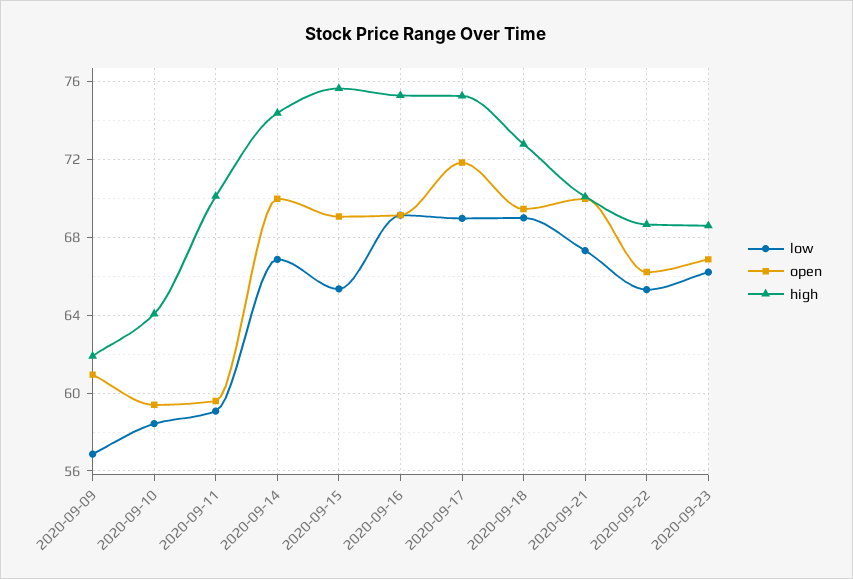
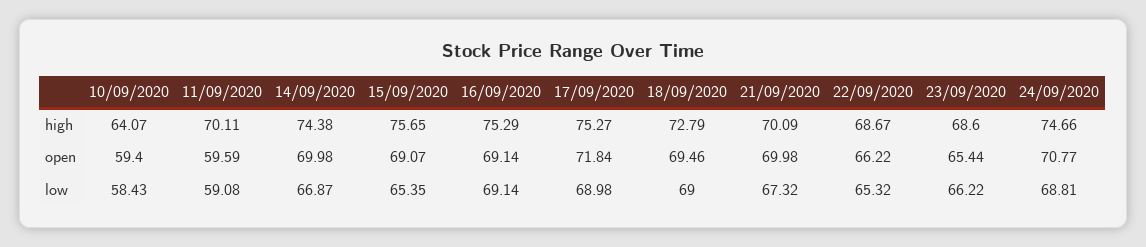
low, 2020-09-09: 57 -> none
open, 2020-09-09: 61 -> none
high, 2020-09-09: 62 -> none
open, 2020-09-23: 67 -> 65.44
high, 24/09/2020: none -> 74.66
open, 24/09/2020: none -> 70.77
low, 24/09/2020: none -> 68.81

